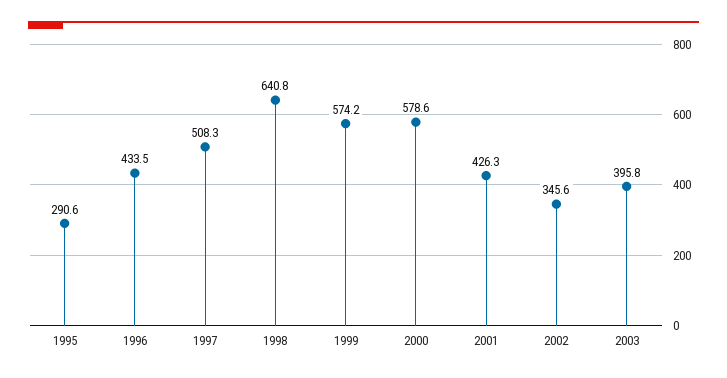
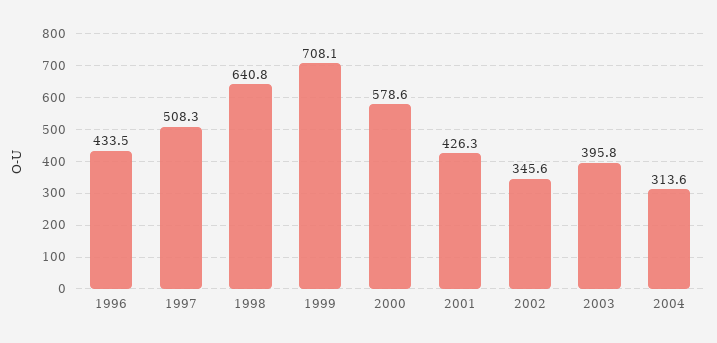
1995: 290.6 -> none
1999: 574.2 -> 708.1
2004: none -> 313.6

